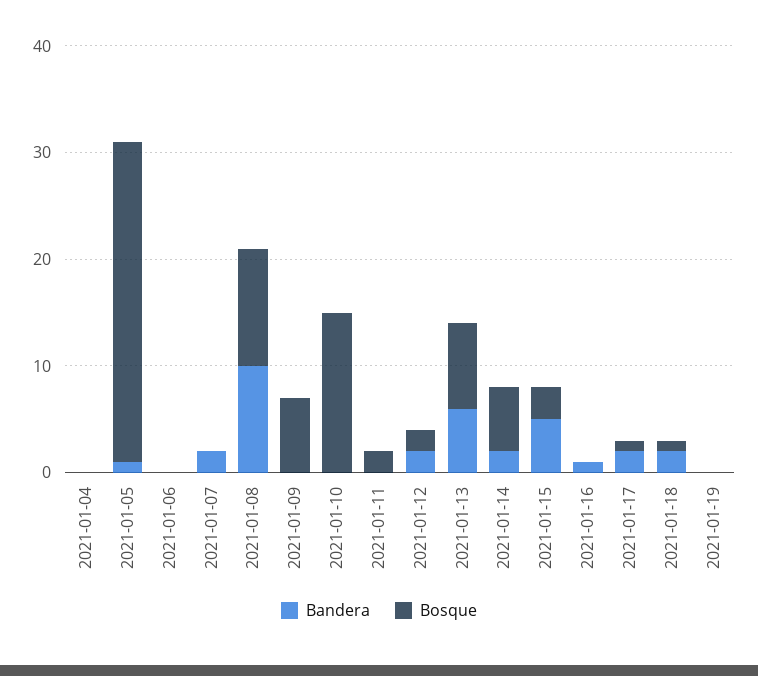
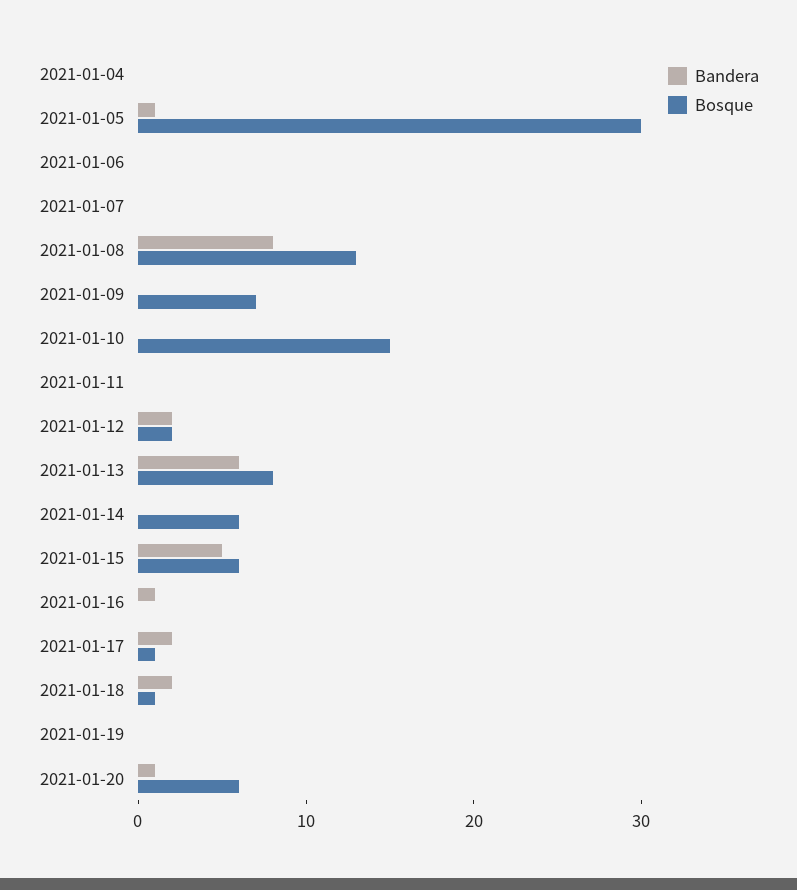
Bandera, 2021-01-07: 2 -> 0
Bandera, 2021-01-08: 10 -> 8
Bosque, 2021-01-08: 11 -> 13
Bosque, 2021-01-11: 2 -> 0
Bandera, 2021-01-14: 2 -> 0
Bosque, 2021-01-15: 3 -> 6
Bandera, 2021-01-20: none -> 1
Bosque, 2021-01-20: none -> 6

